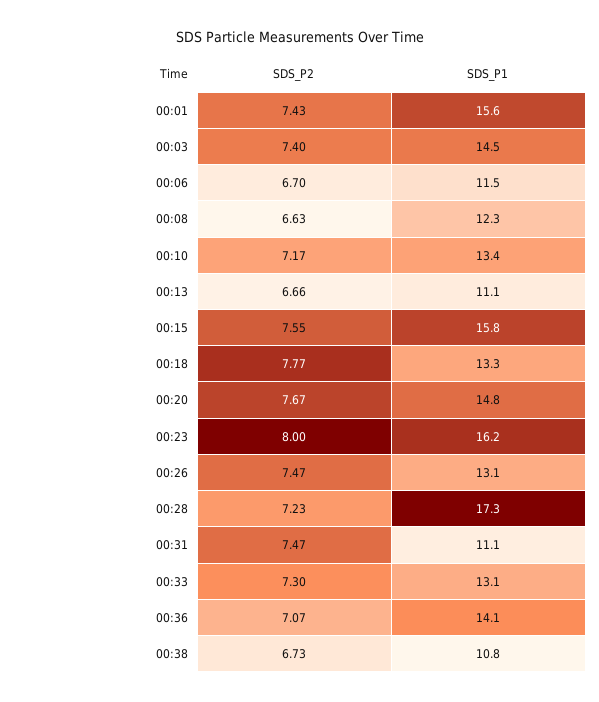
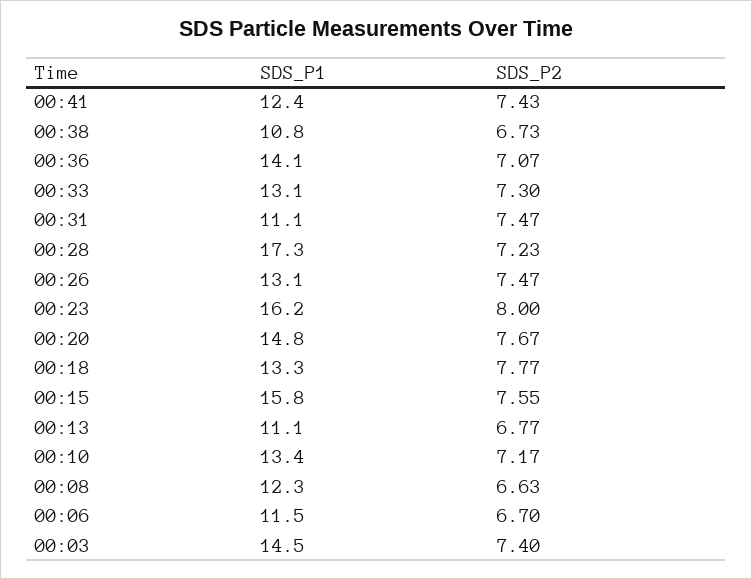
SDS_P2, 00:01: 7.43 -> none
SDS_P1, 00:01: 15.6 -> none
SDS_P2, 00:13: 6.66 -> 6.77
SDS_P1, 00:41: none -> 12.4
SDS_P2, 00:41: none -> 7.43

